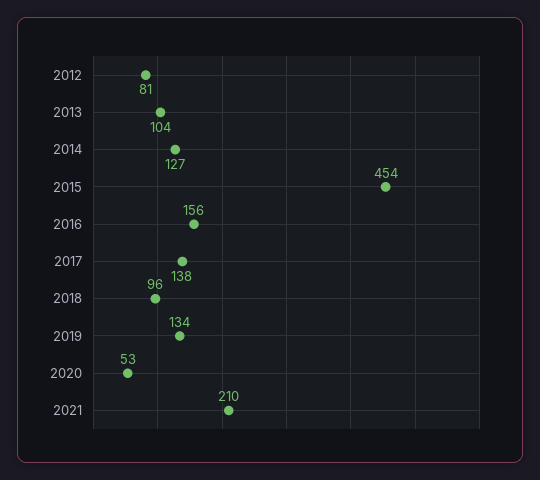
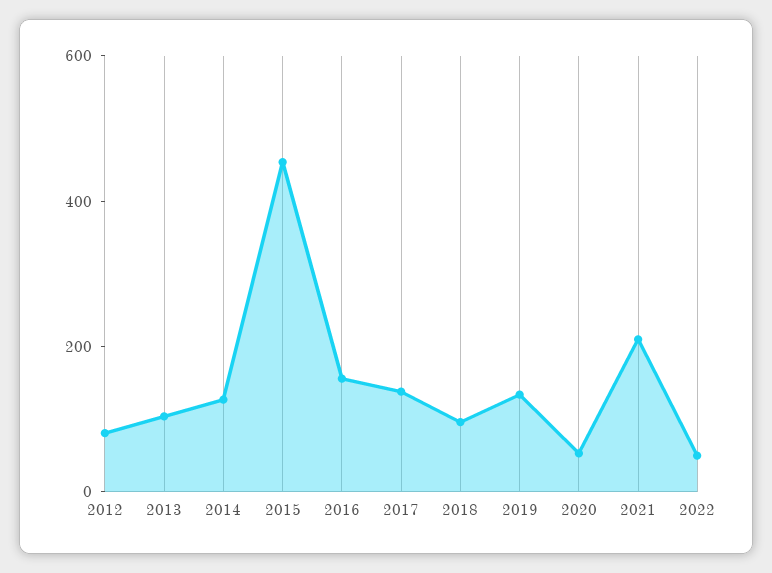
2022: none -> 50

